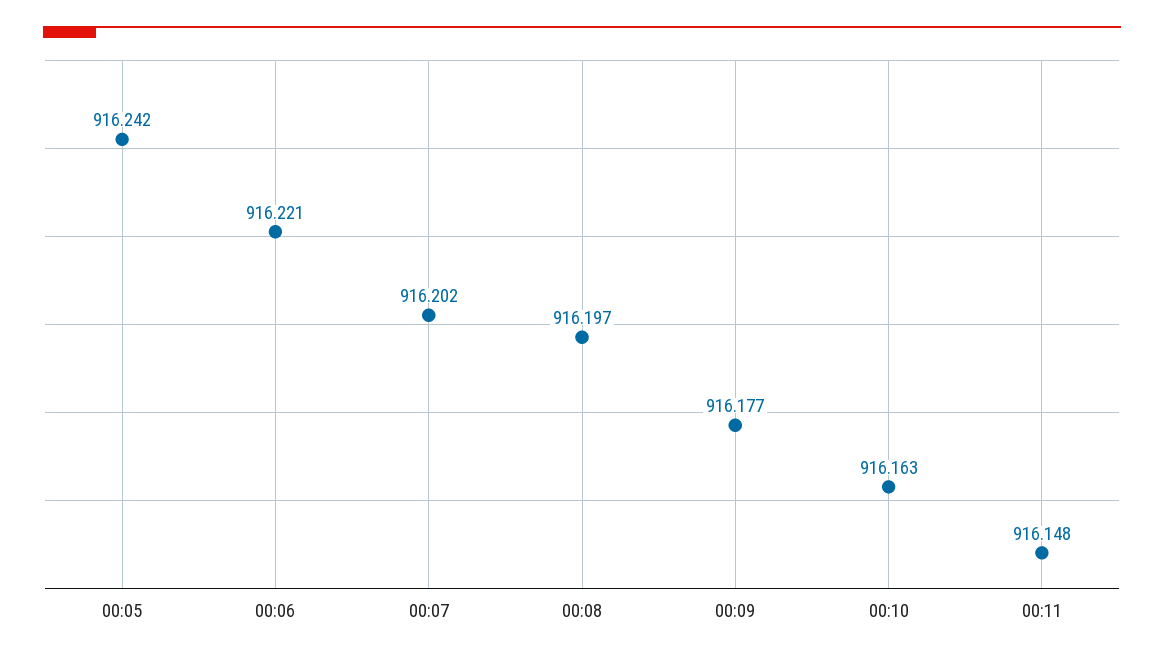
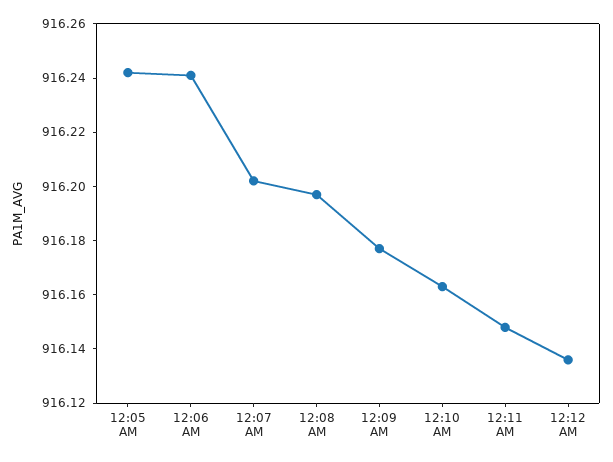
00:06: 916.221 -> 916.24
12:12 AM: none -> 916.135

